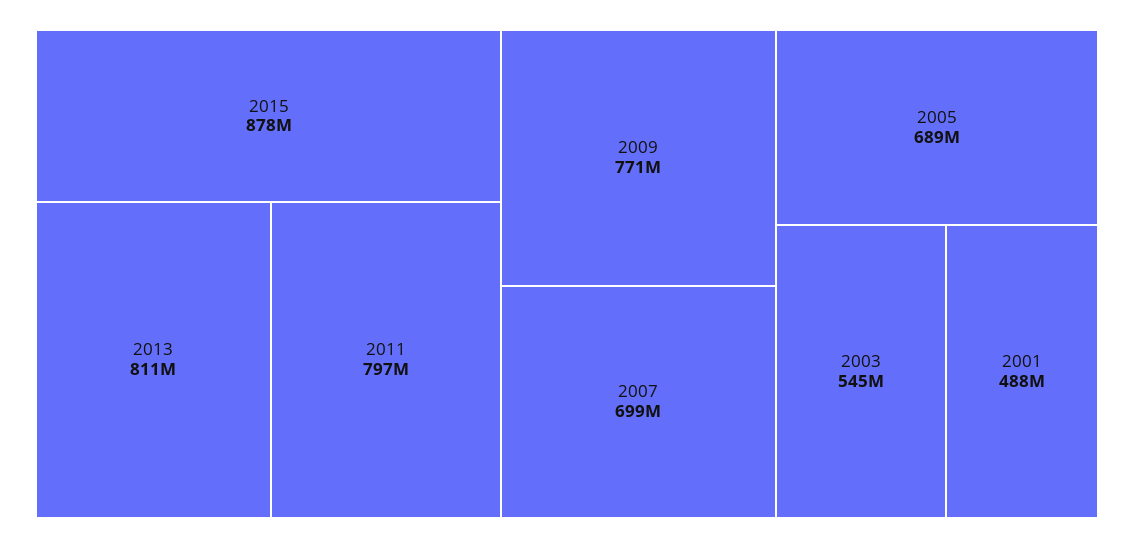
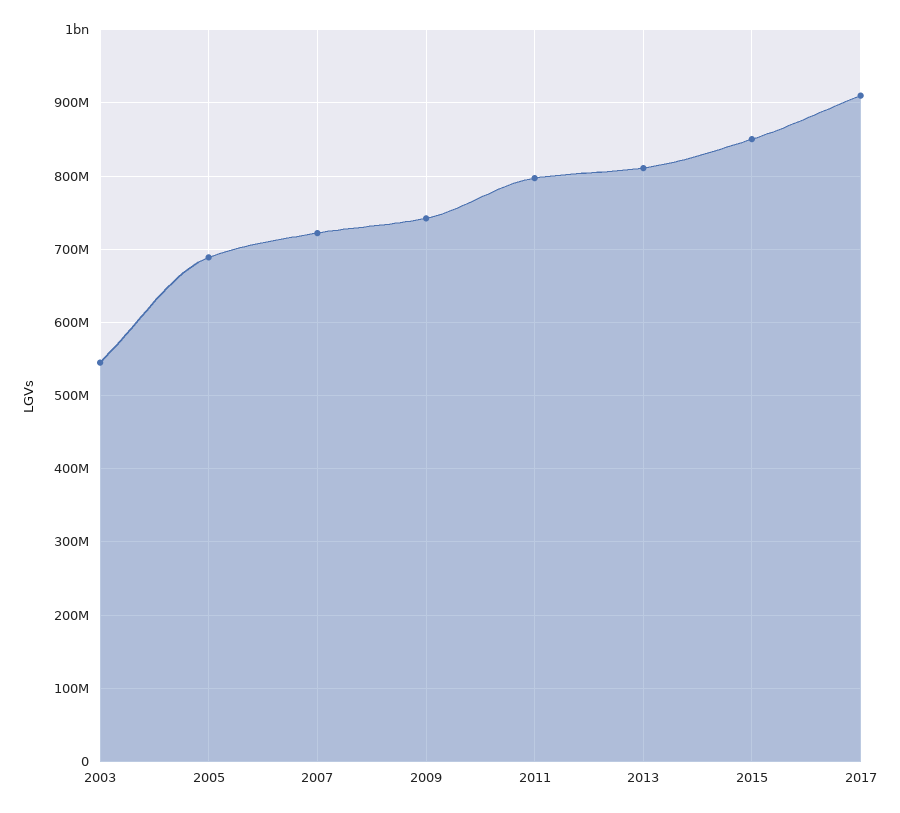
2015: 878000000 -> 850000000
2009: 771000000 -> 740000000
2007: 699000000 -> 720000000
2001: 488000000 -> none
2017: none -> 910000000

